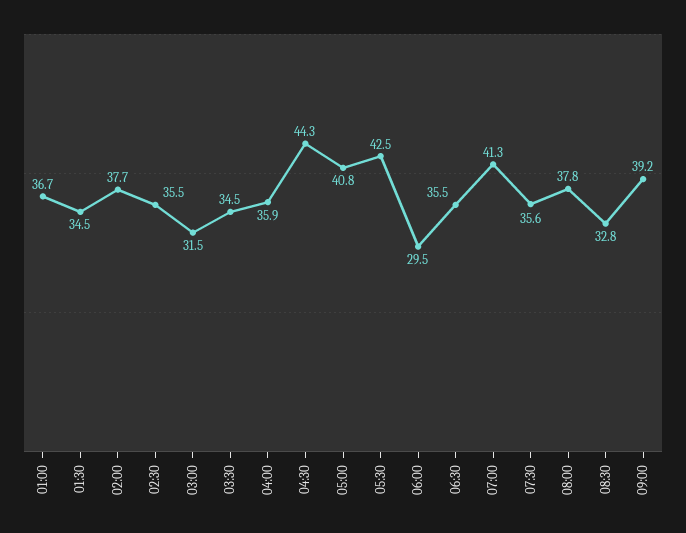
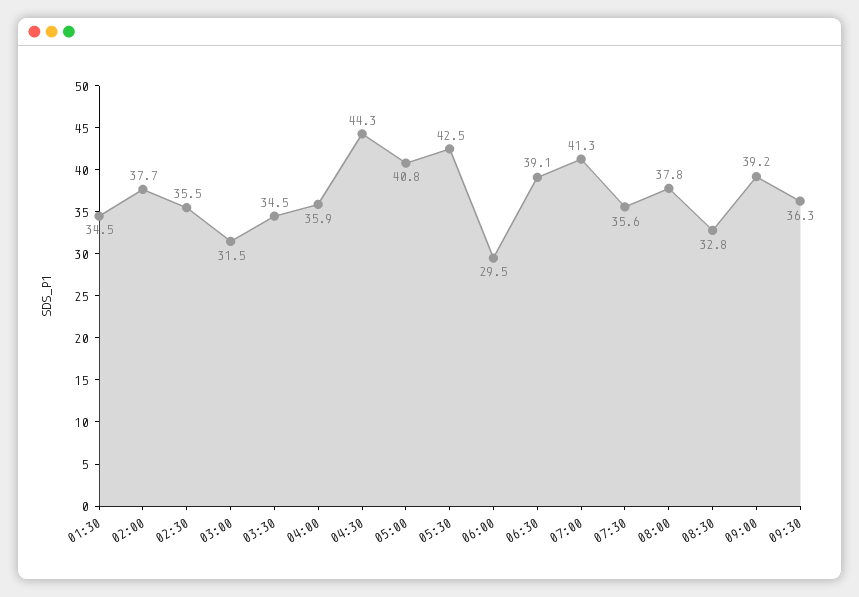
01:00: 36.7 -> none
06:30: 35.5 -> 39.1
09:30: none -> 36.3

